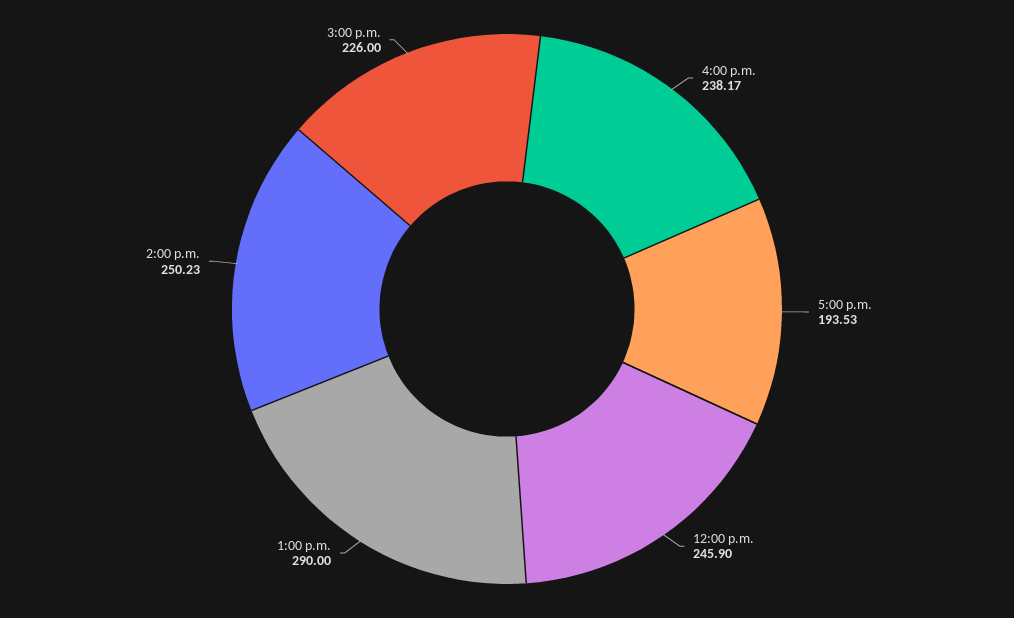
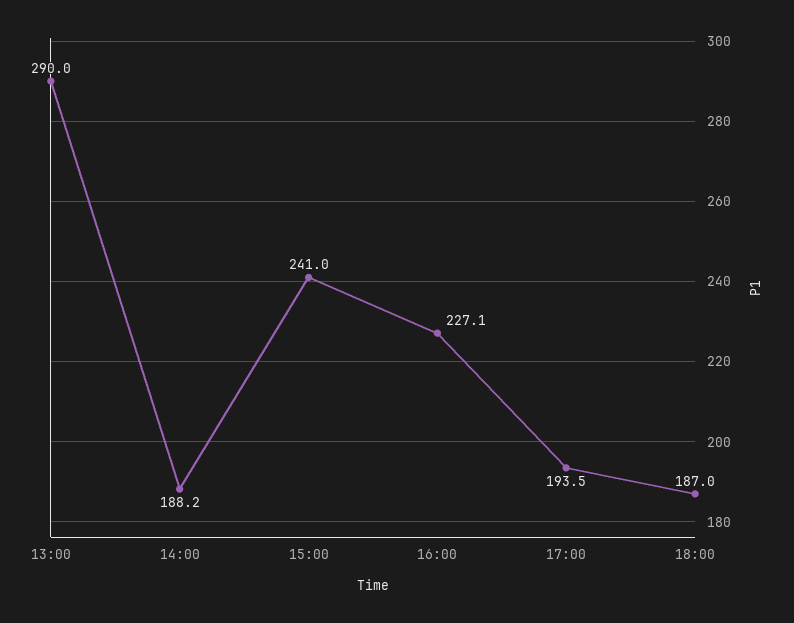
4:00 p.m.: 238.17 -> 227.1
12:00 p.m.: 245.9 -> none
2:00 p.m.: 250.23 -> 188.2
3:00 p.m.: 226 -> 241
18:00: none -> 187

